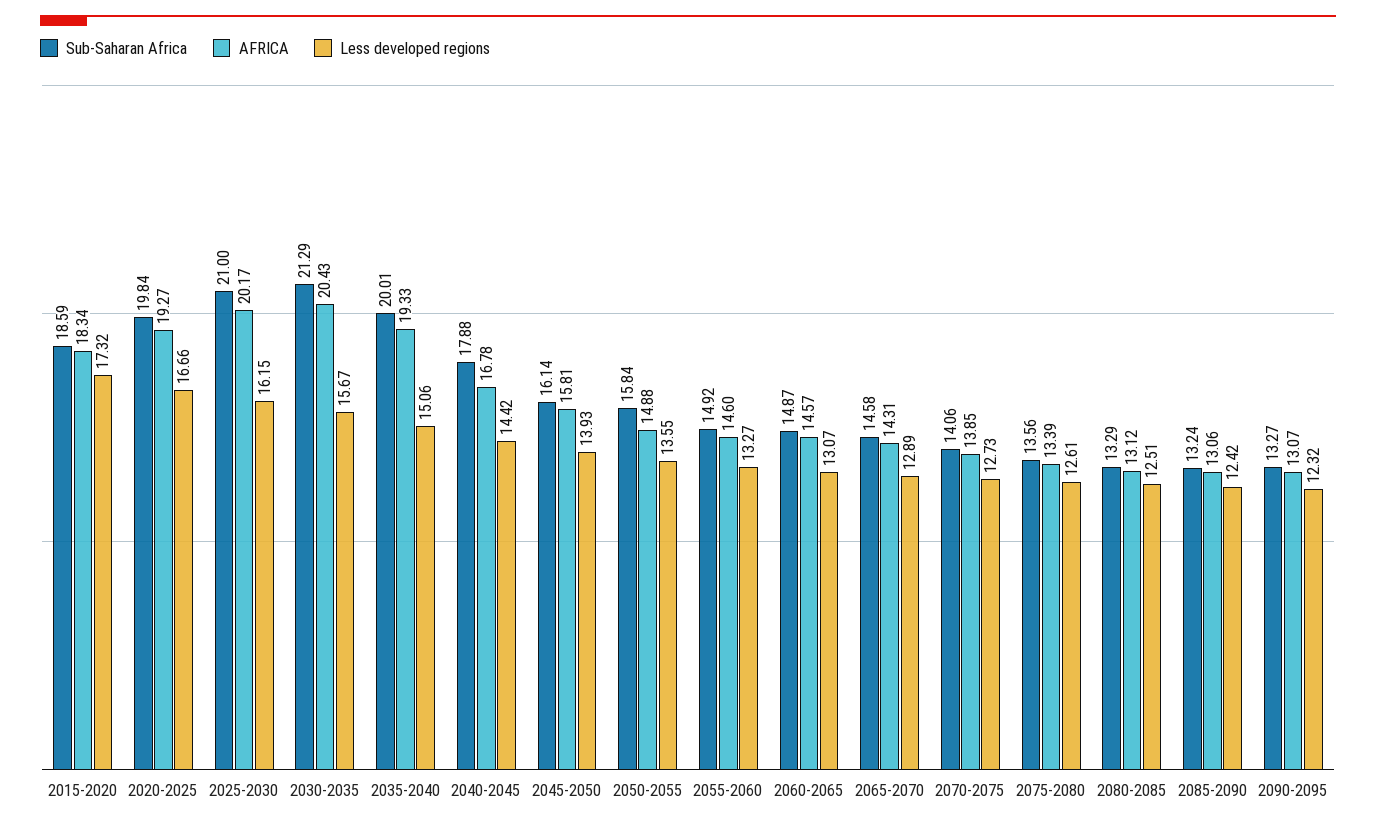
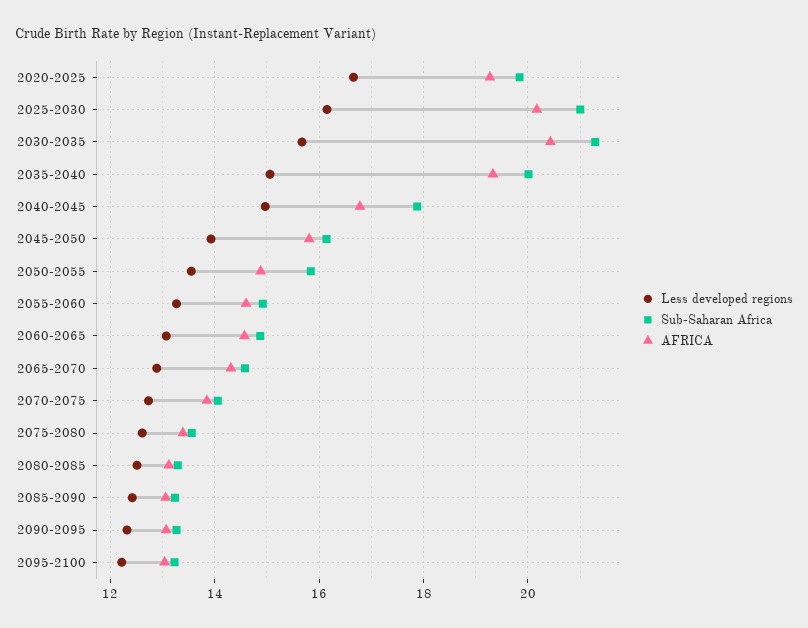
Sub-Saharan Africa, 2015-2020: 18.59 -> none
AFRICA, 2015-2020: 18.34 -> none
Less developed regions, 2015-2020: 17.32 -> none
Less developed regions, 2040-2045: 14.42 -> 15
Less developed regions, 2095-2100: none -> 12.2
Sub-Saharan Africa, 2095-2100: none -> 13.2
AFRICA, 2095-2100: none -> 13

